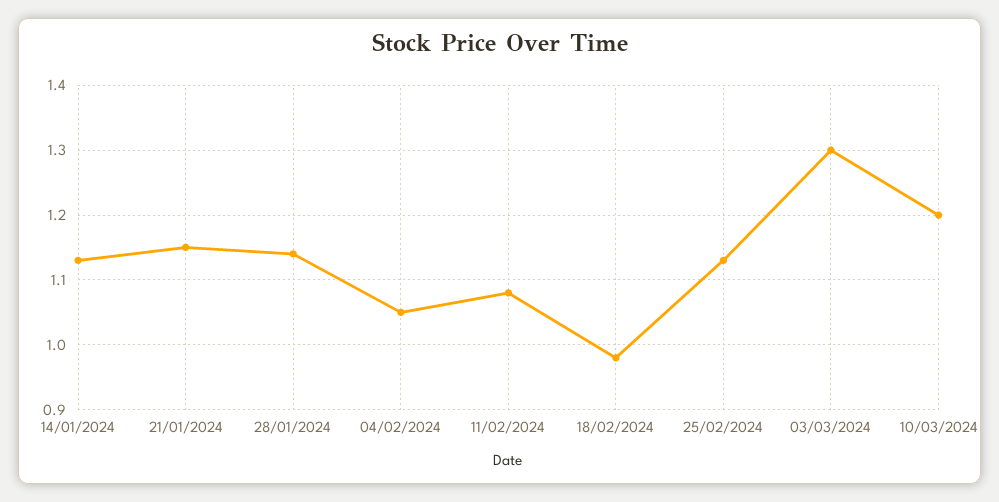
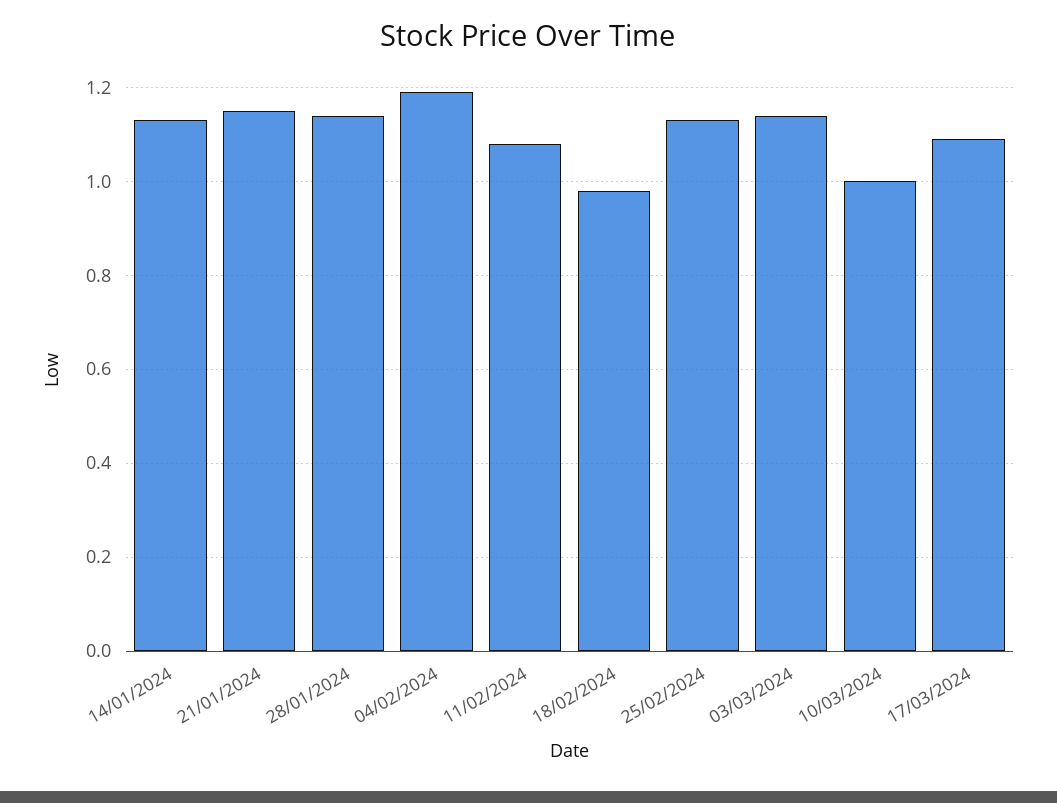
04/02/2024: 1.05 -> 1.2
03/03/2024: 1.3 -> 1.15
10/03/2024: 1.2 -> 1
17/03/2024: none -> 1.1

